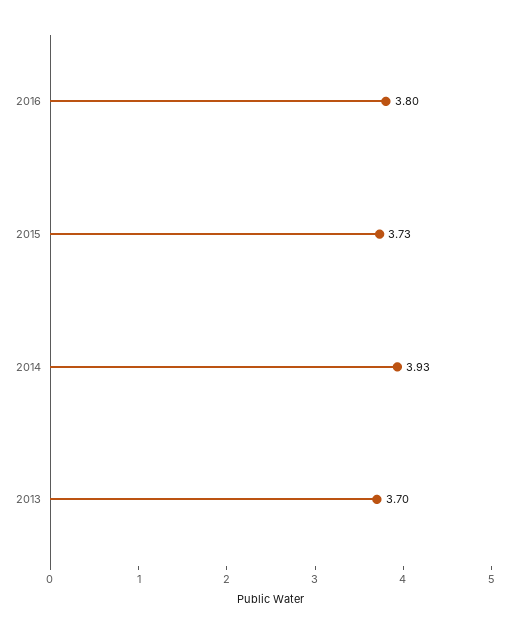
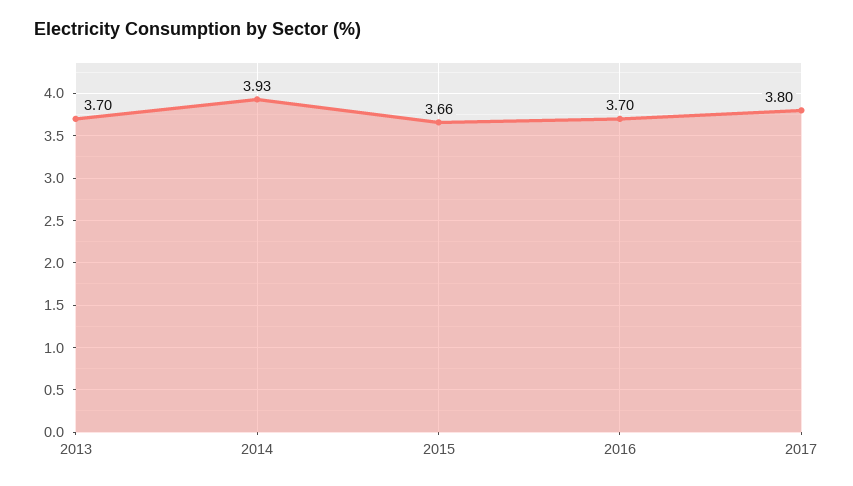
2016: 3.8 -> 3.7
2015: 3.73 -> 3.66
2017: none -> 3.8

